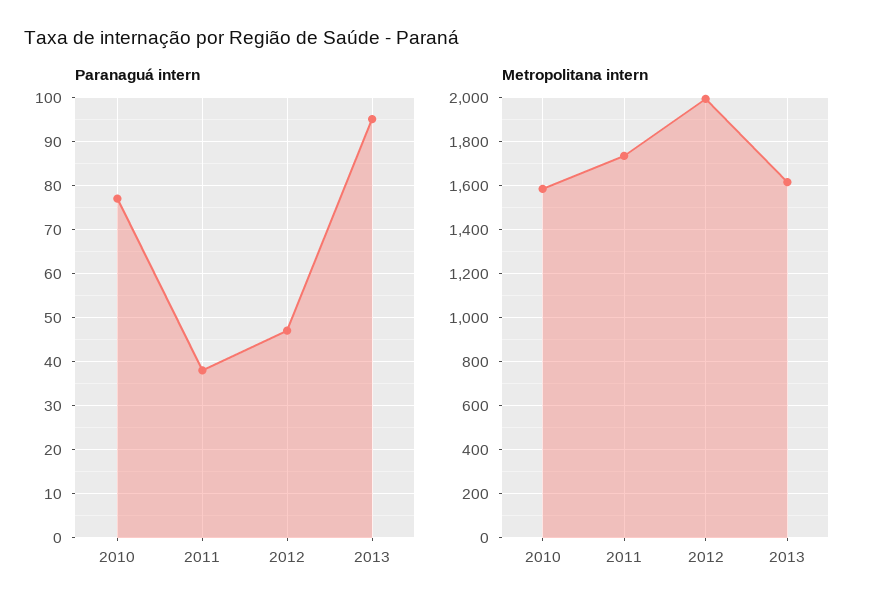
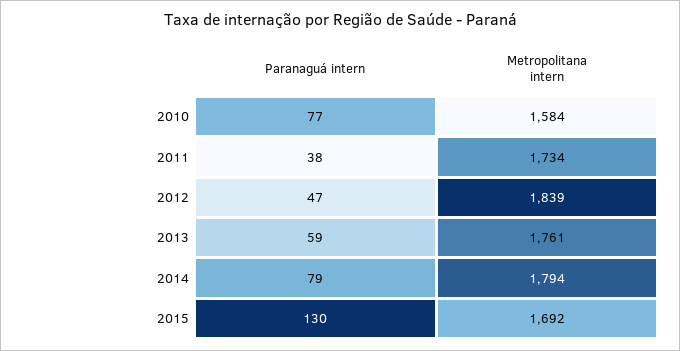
Paranaguá intern, 2013: 95 -> 59
Metropolitana intern, 2012: 2000 -> 1839
Metropolitana intern, 2013: 1600 -> 1761
Paranaguá intern, 2014: none -> 79
Metropolitana intern, 2014: none -> 1794
Paranaguá intern, 2015: none -> 130
Metropolitana intern, 2015: none -> 1692

